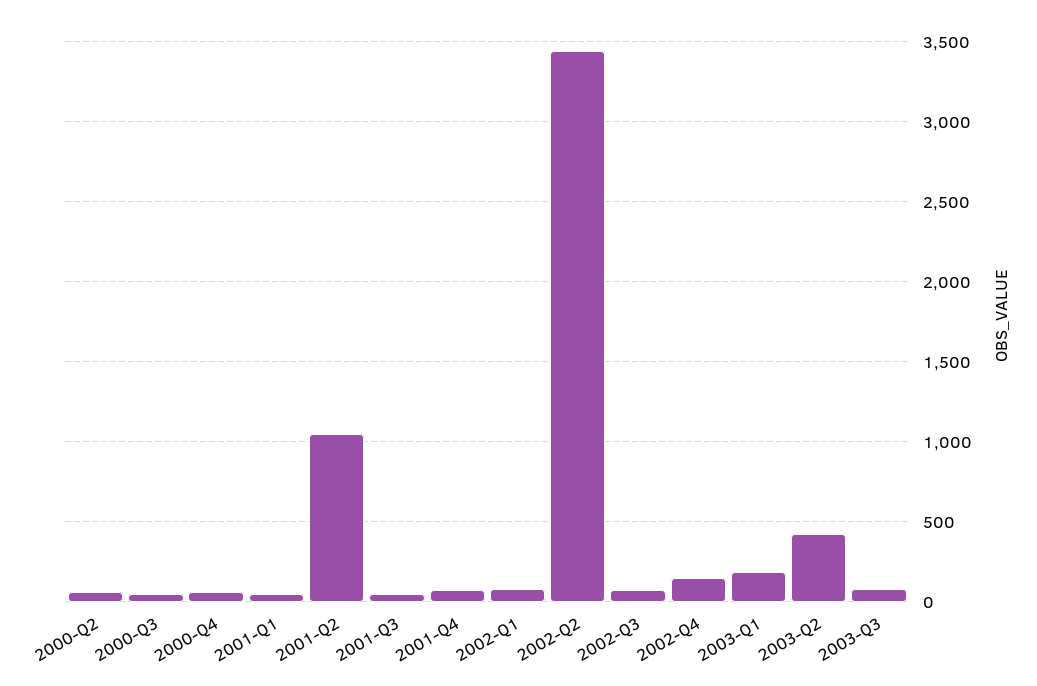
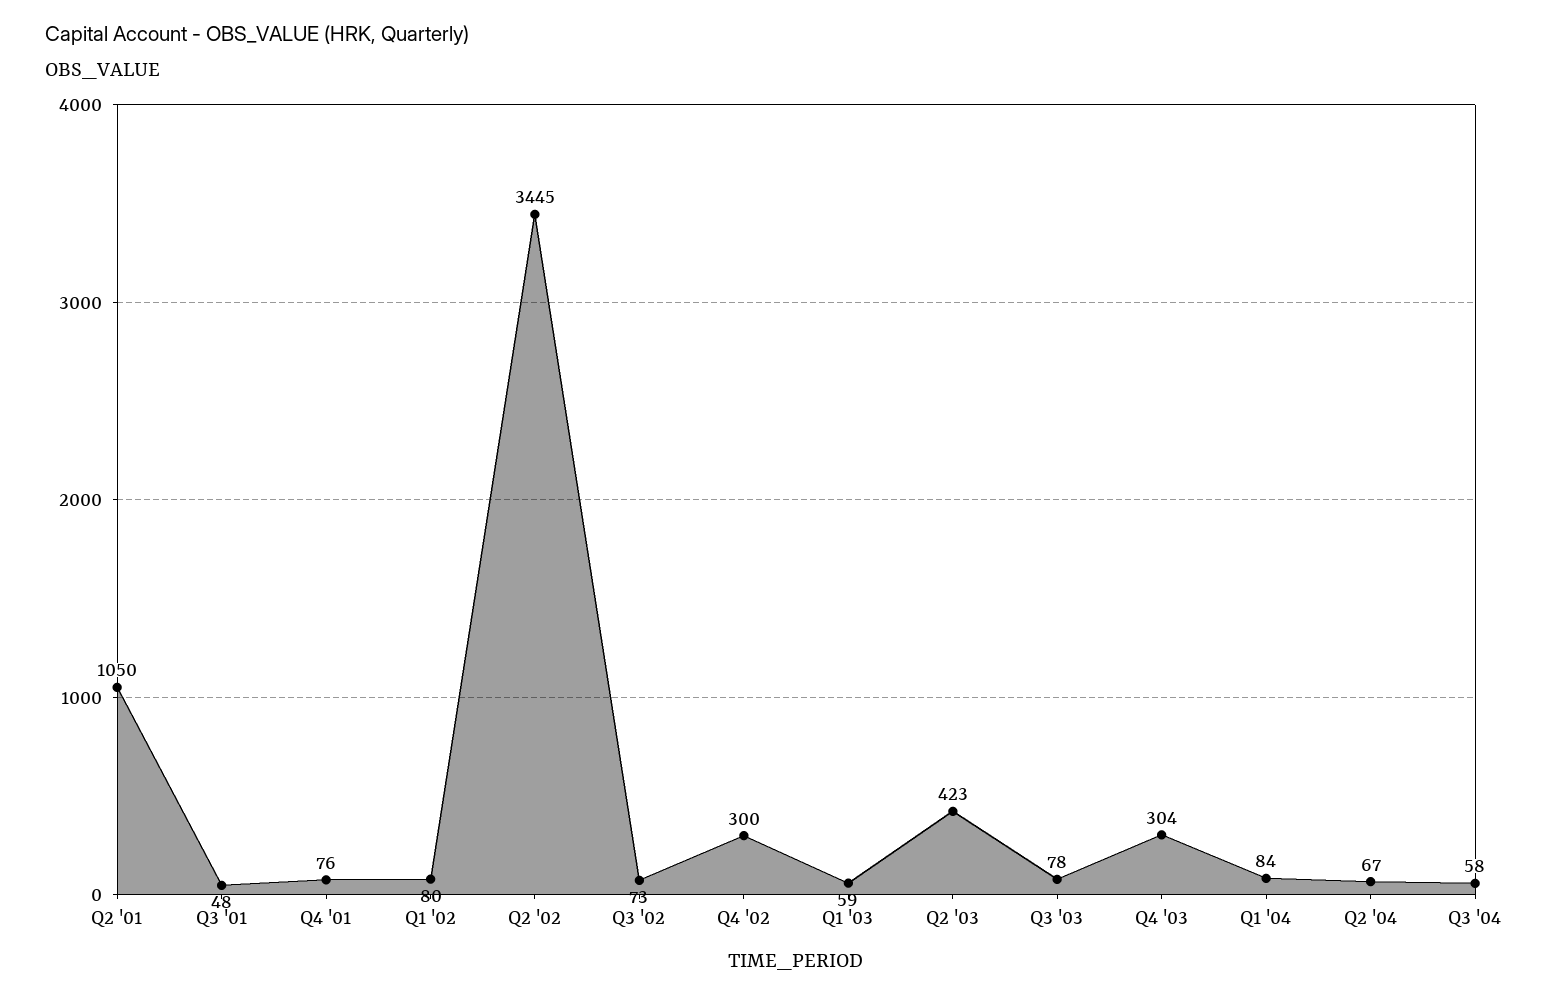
2000-Q2: 50 -> none
2000-Q3: 50 -> none
2000-Q4: 50 -> none
2001-Q1: 50 -> none
2002-Q4: 150 -> 300
2003-Q1: 200 -> 59
Q4 '03: none -> 304
Q1 '04: none -> 84
Q2 '04: none -> 67
Q3 '04: none -> 58

